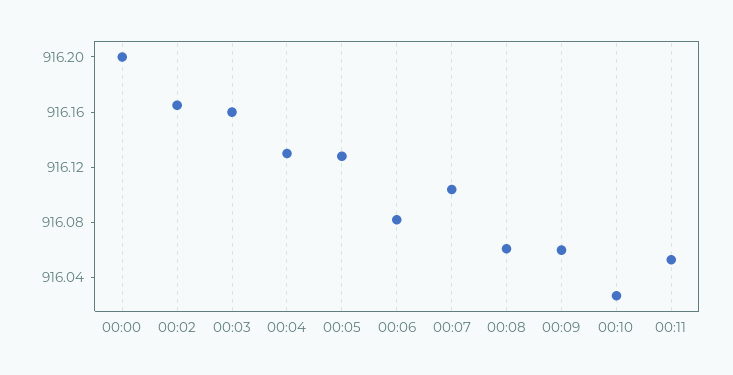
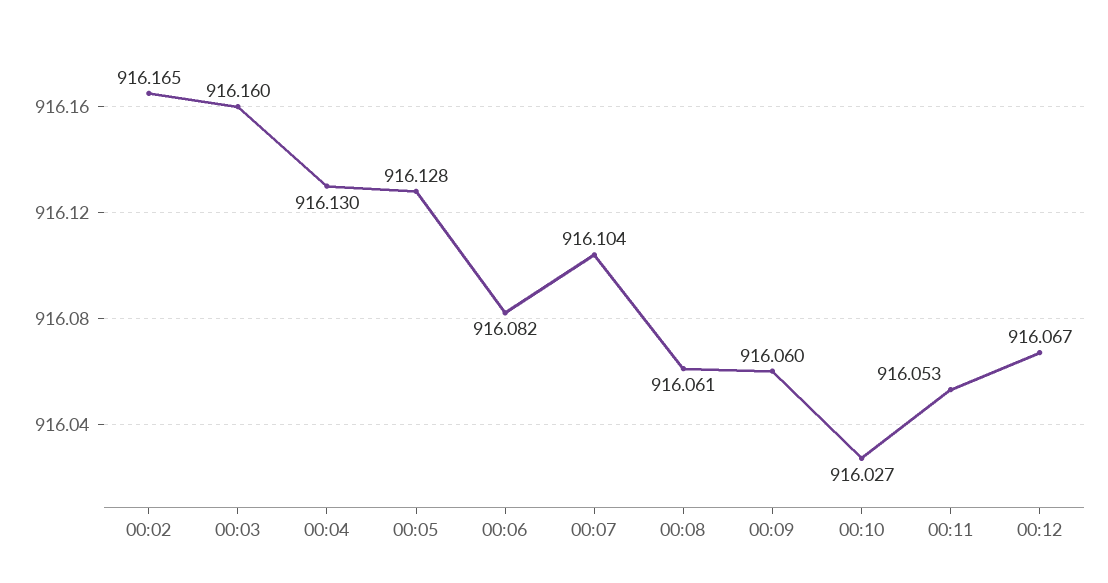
00:00: 916.2 -> none
00:12: none -> 916.067

